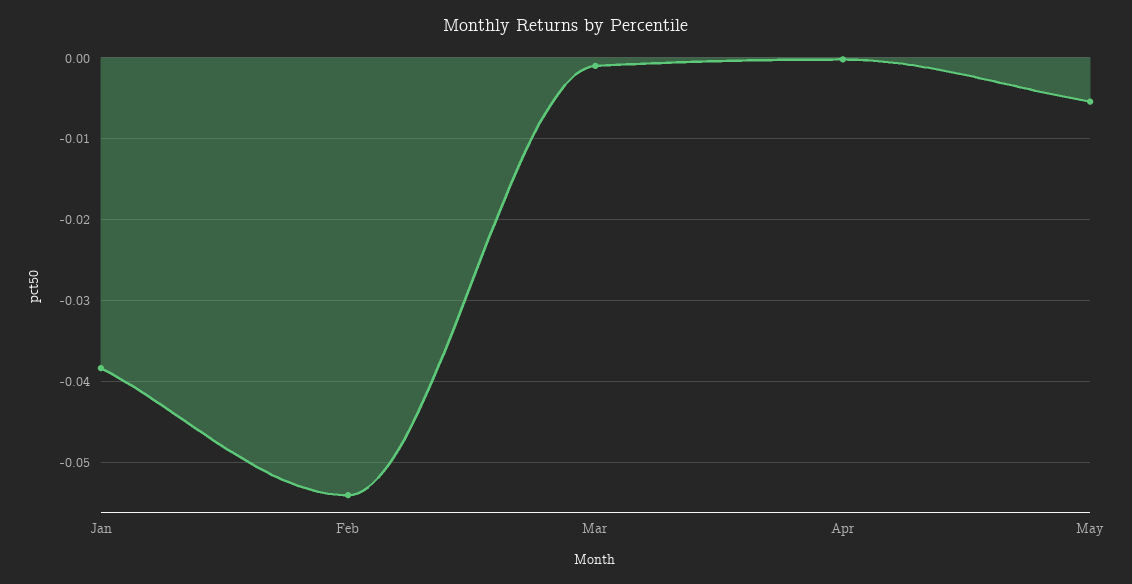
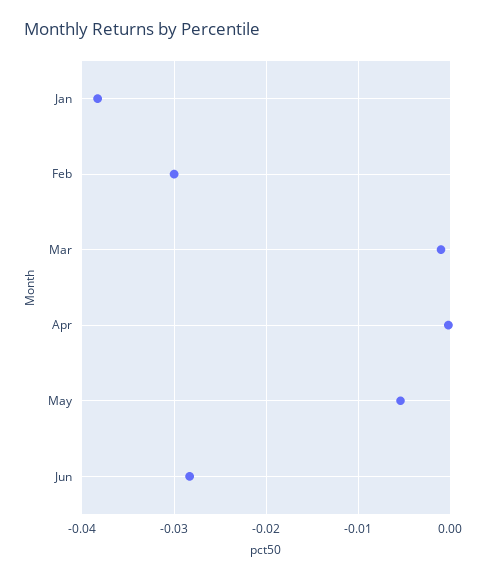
Feb: -0.054 -> -0.03
Jun: none -> -0.028

